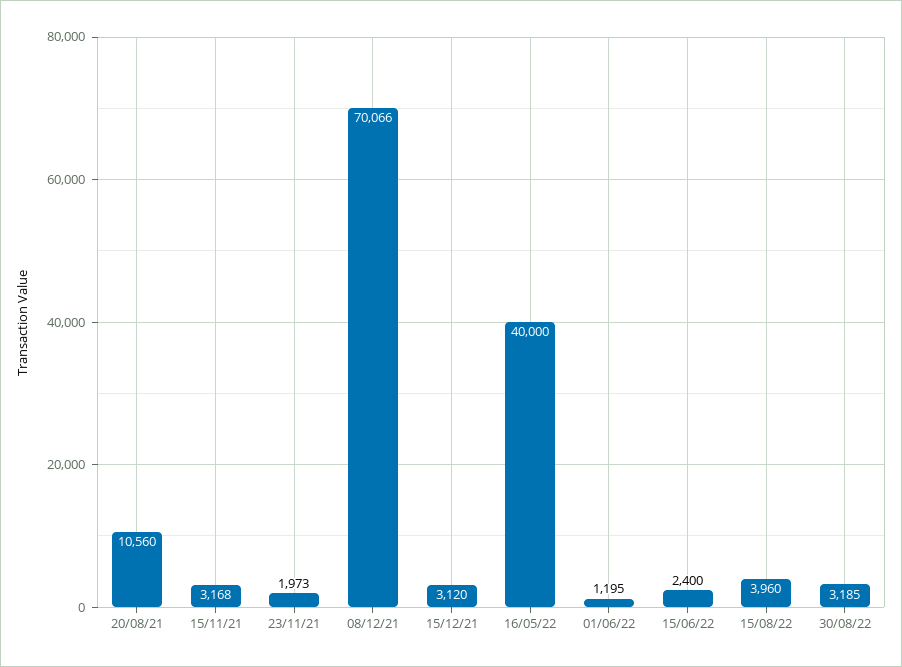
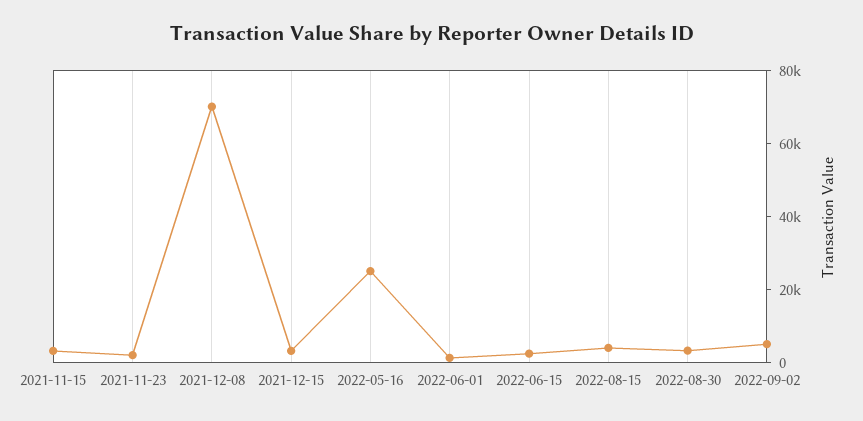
20/08/21: 10560 -> none
16/05/22: 40000 -> 25000
2022-09-02: none -> 5000

